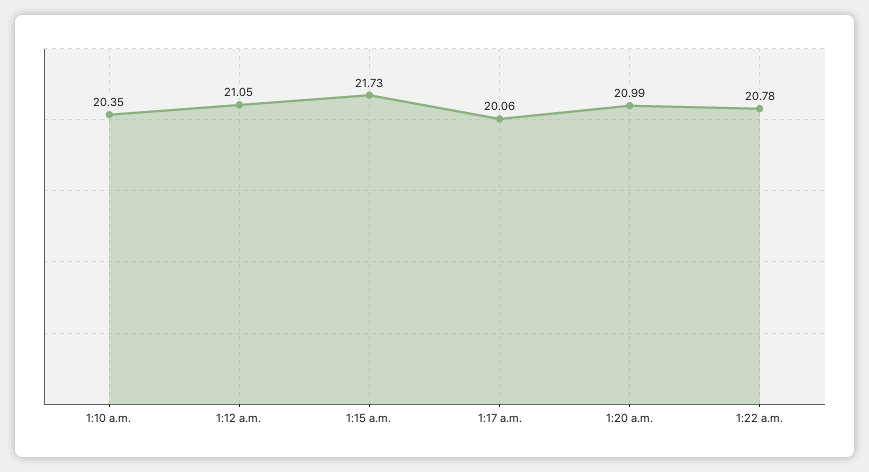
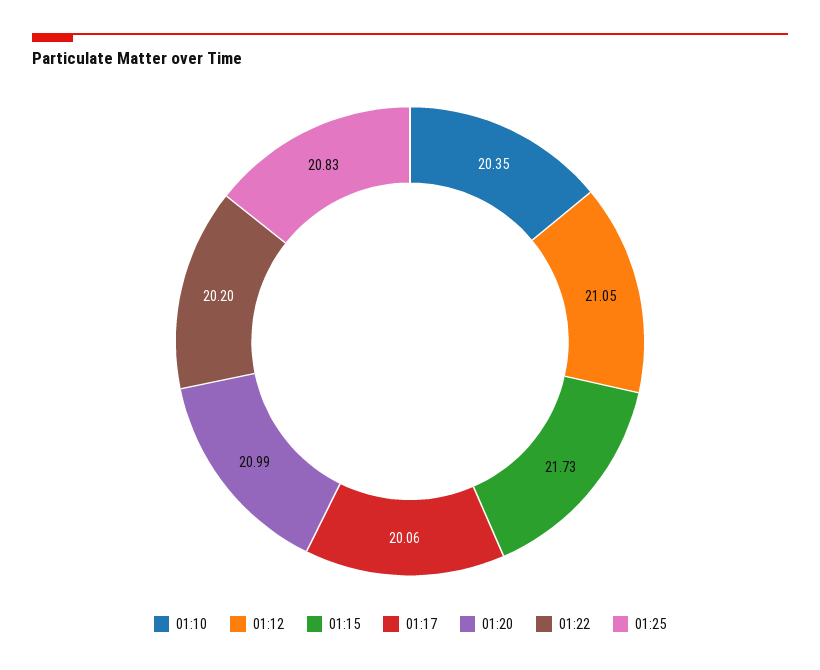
1:22 a.m.: 20.78 -> 20.2
01:25: none -> 20.83

